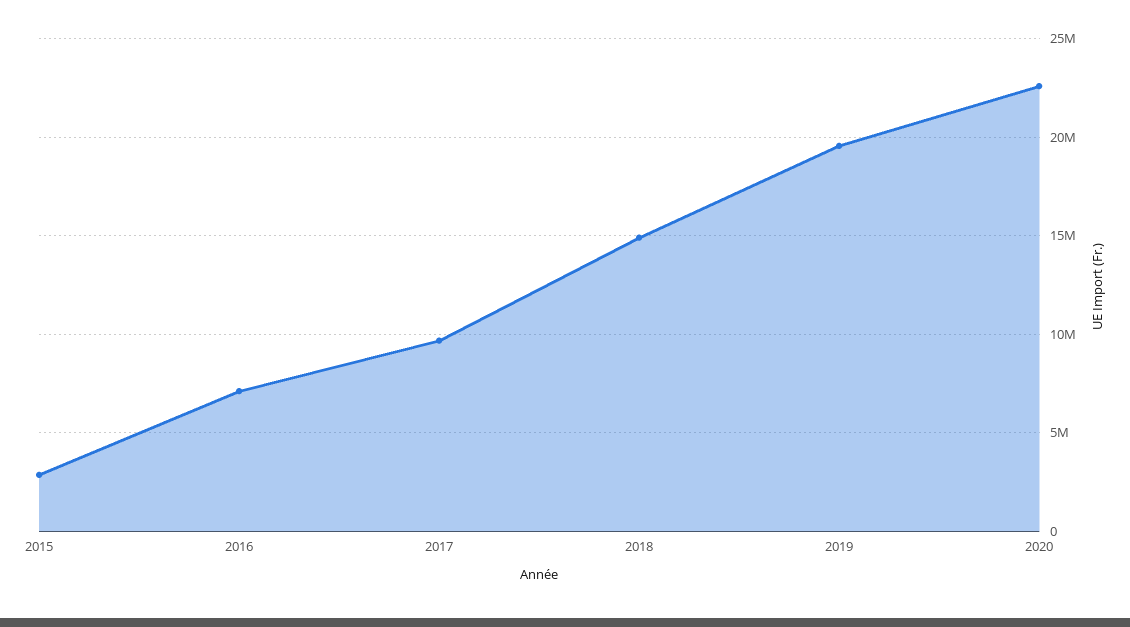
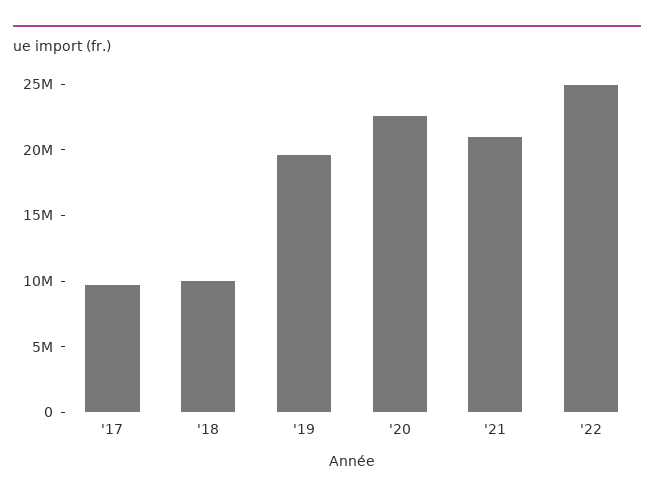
2015: 3000000 -> none
2016: 7000000 -> none
2018: 15000000 -> 10000000
'21: none -> 21000000
'22: none -> 25000000

